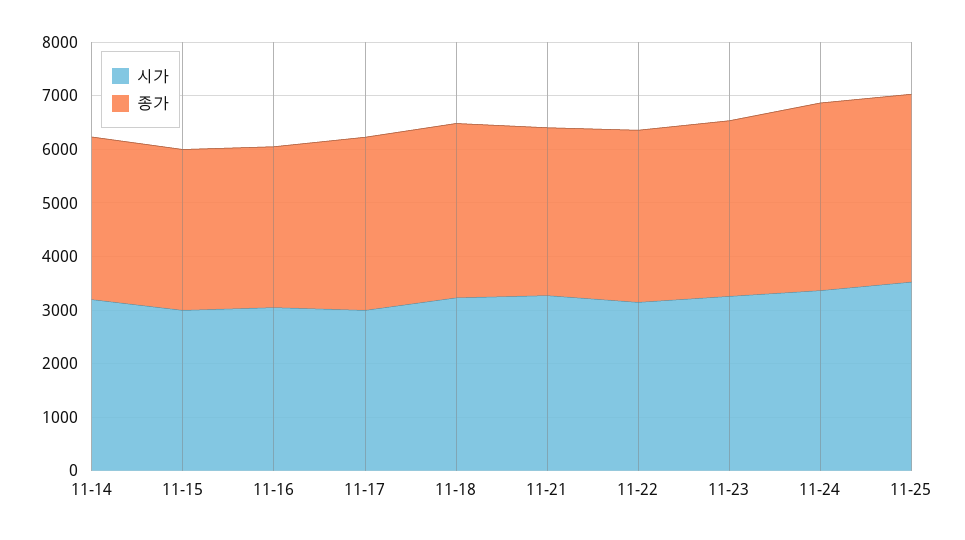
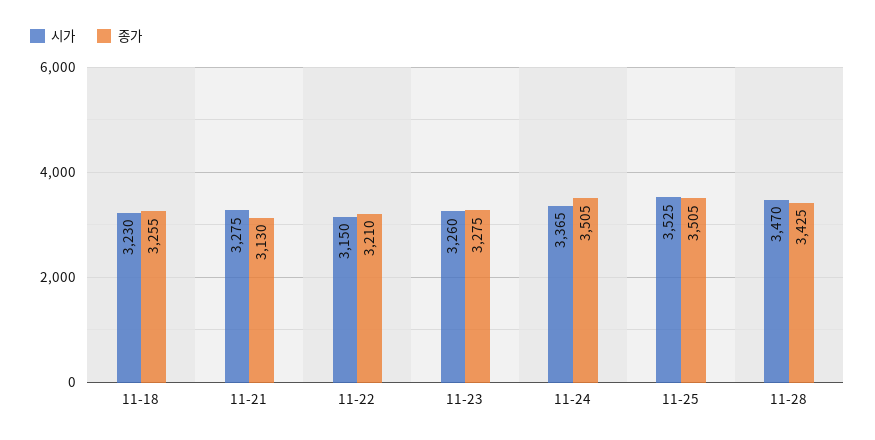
시가, 11-14: 3200 -> none
종가, 11-14: 3000 -> none
시가, 11-15: 3000 -> none
종가, 11-15: 3000 -> none
시가, 11-16: 3000 -> none
종가, 11-16: 3000 -> none
시가, 11-17: 3000 -> none
종가, 11-17: 3200 -> none
시가, 11-28: none -> 3470
종가, 11-28: none -> 3425

